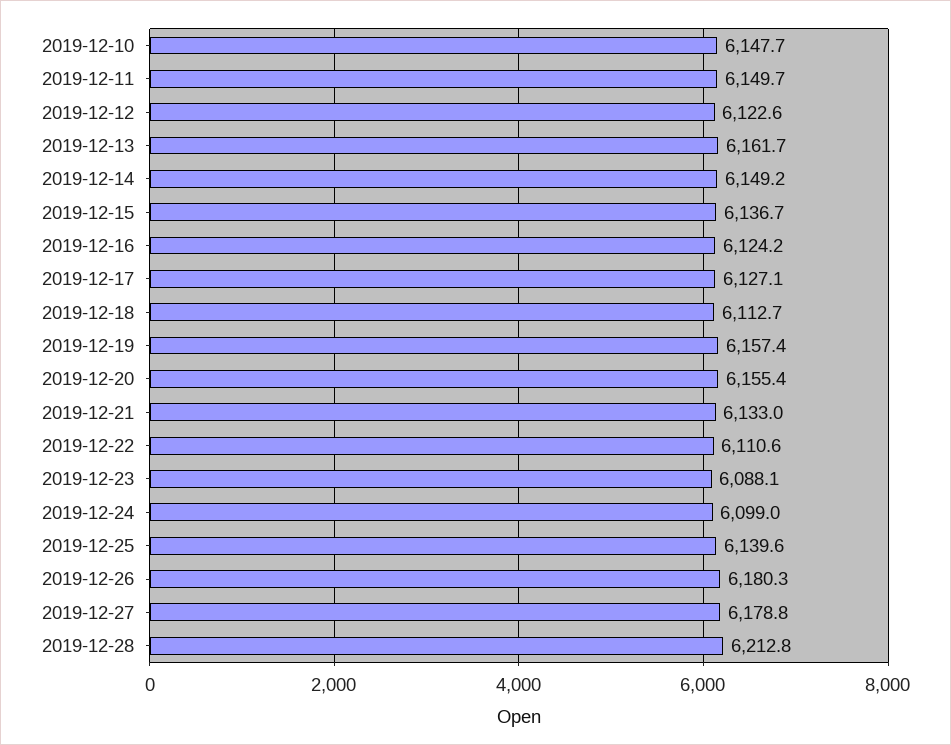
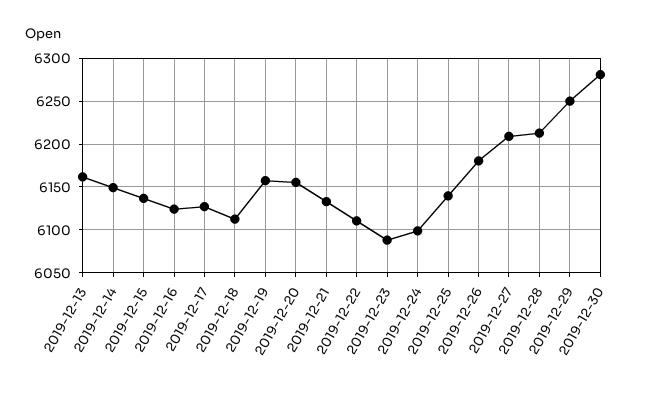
2019-12-10: 6147.7 -> none
2019-12-11: 6149.7 -> none
2019-12-12: 6122.6 -> none
2019-12-27: 6178.8 -> 6210
2019-12-29: none -> 6250
2019-12-30: none -> 6280

